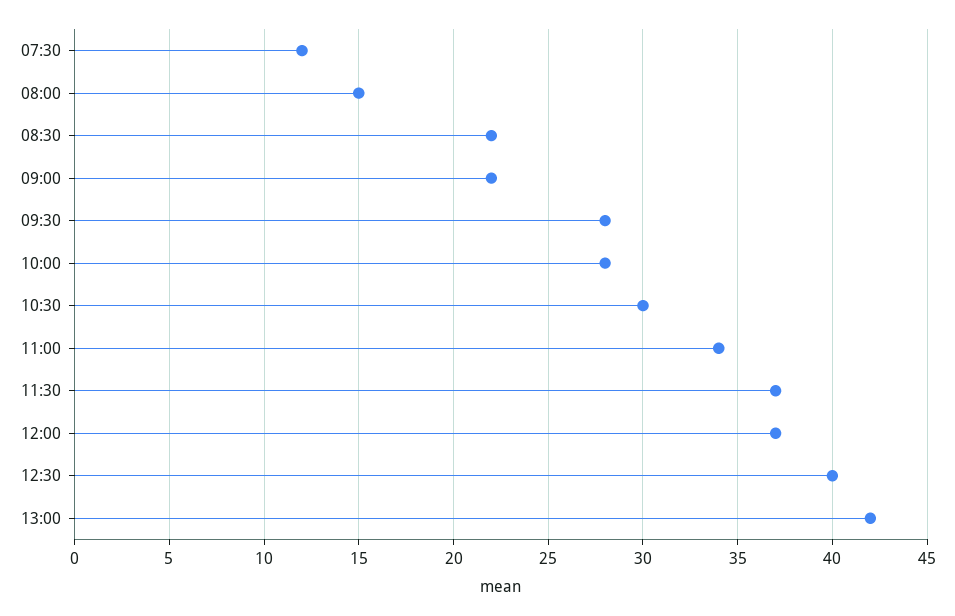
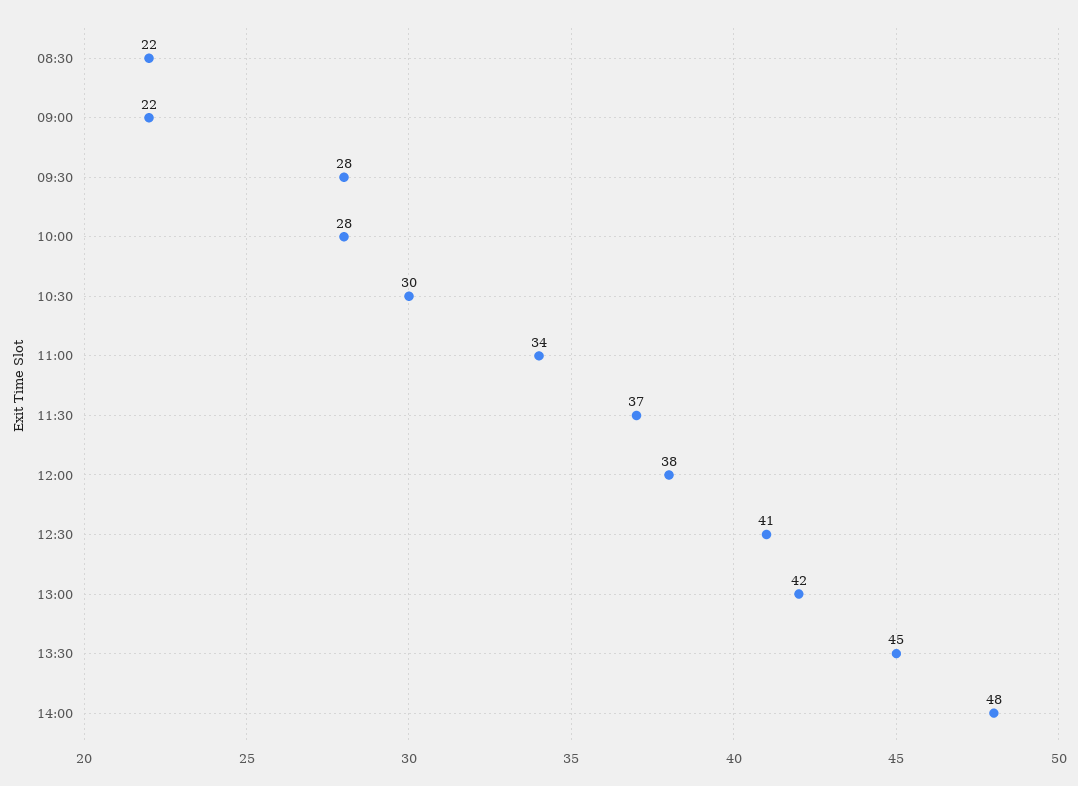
07:30: 12 -> none
08:00: 15 -> none
12:00: 37 -> 38
12:30: 40 -> 41
13:30: none -> 45
14:00: none -> 48

